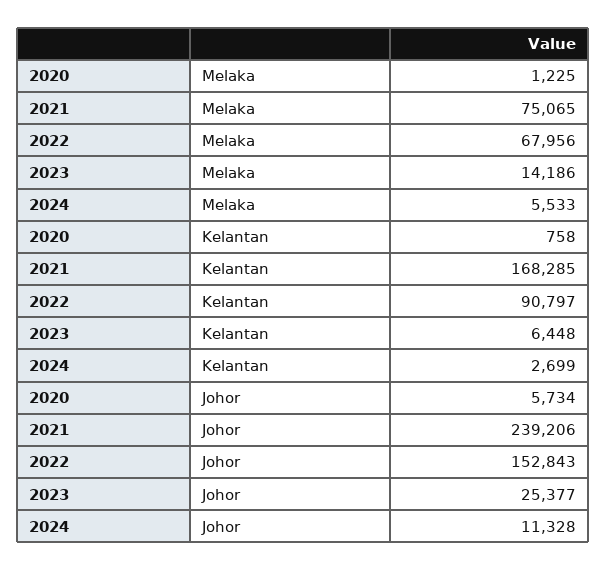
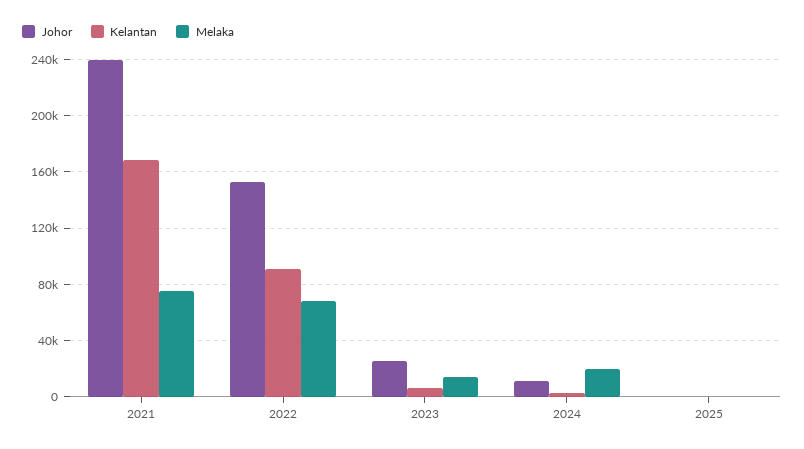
Melaka, 2020: 1225 -> none
Melaka, 2024: 5533 -> 20000
Kelantan, 2020: 758 -> none
Johor, 2020: 5734 -> none
Johor, 2025: none -> 0
Kelantan, 2025: none -> 0
Melaka, 2025: none -> 0

